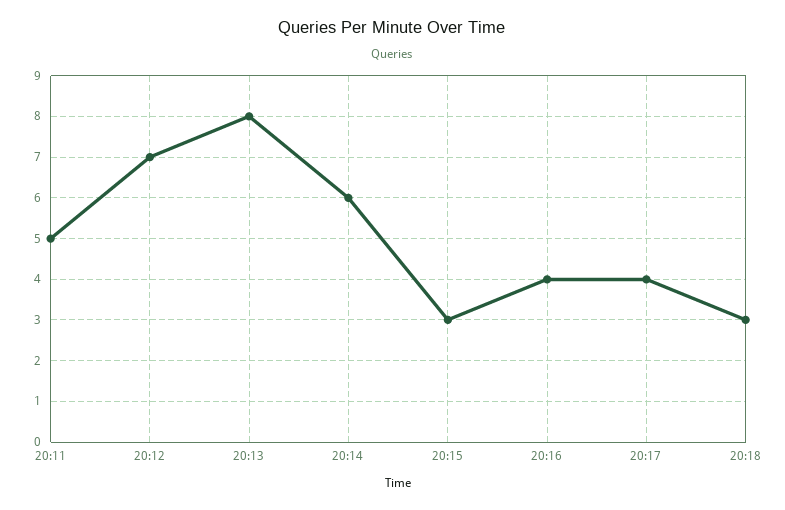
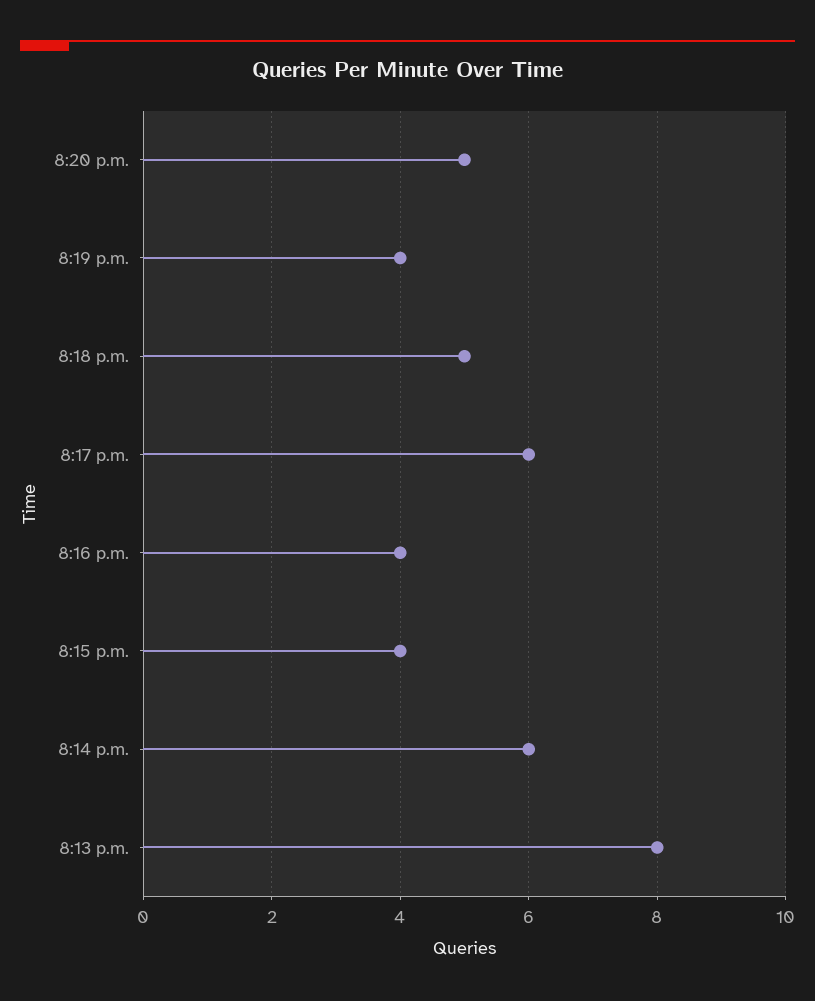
20:11: 5 -> none
20:12: 7 -> none
20:15: 3 -> 4
20:17: 4 -> 6
20:18: 3 -> 5
8:20 p.m.: none -> 5
8:19 p.m.: none -> 4

